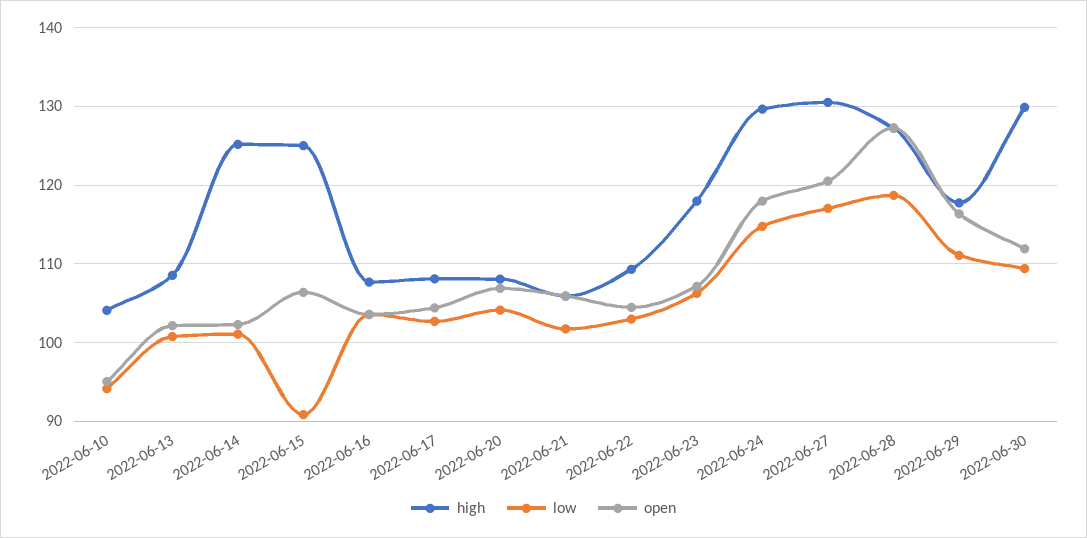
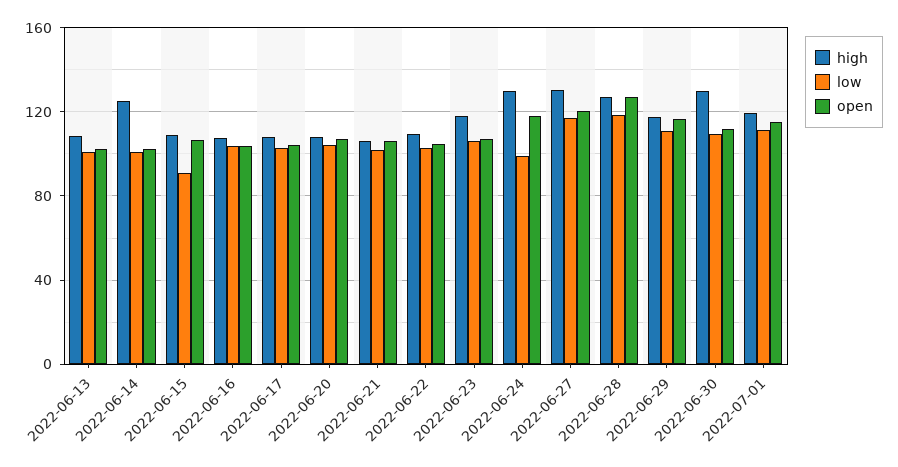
high, 2022-06-10: 104 -> none
low, 2022-06-10: 94 -> none
open, 2022-06-10: 95 -> none
high, 2022-06-15: 125 -> 110
low, 2022-06-24: 115 -> 100
high, 2022-07-01: none -> 120
low, 2022-07-01: none -> 110
open, 2022-07-01: none -> 115

